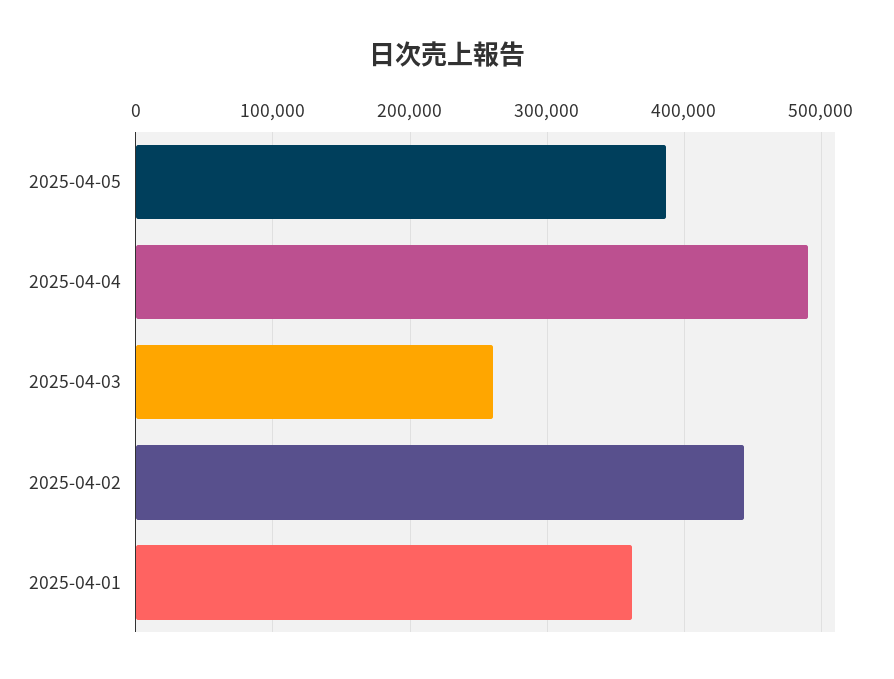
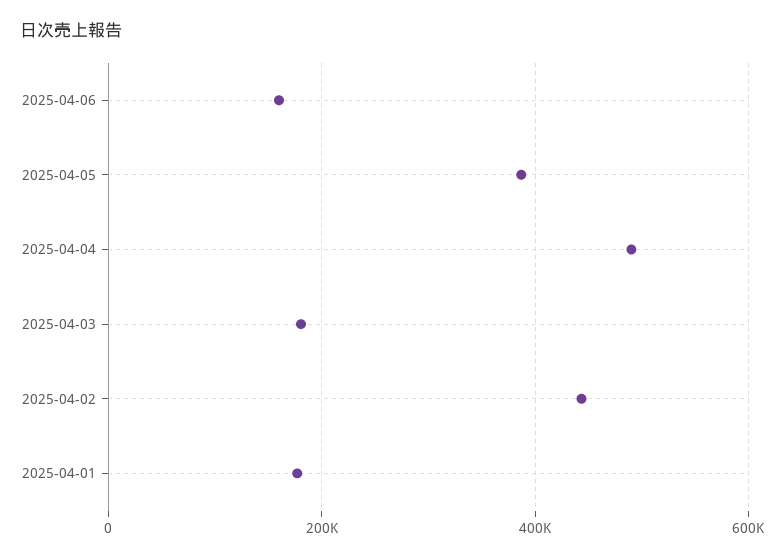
2025-04-03: 260000 -> 180000
2025-04-01: 360000 -> 180000
2025-04-06: none -> 160000

